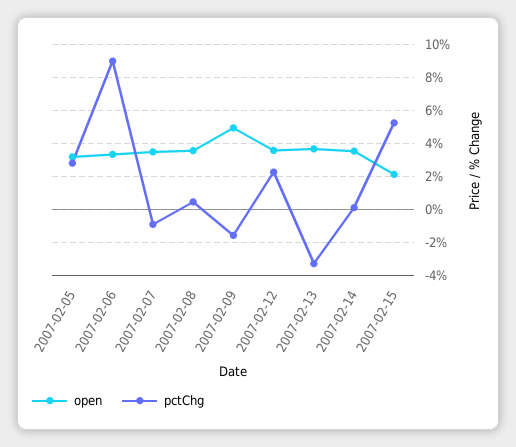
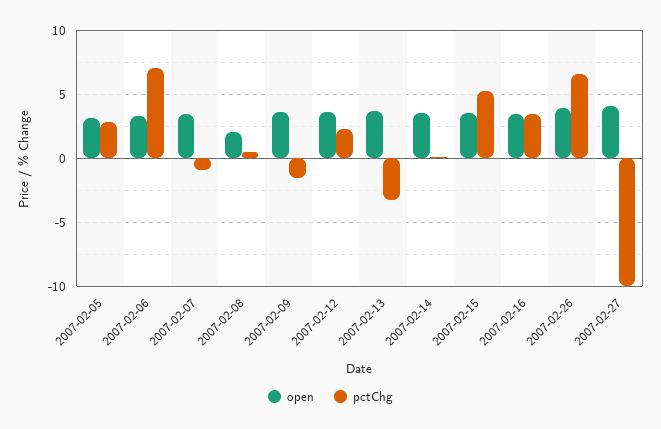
pctChg, 2007-02-06: 9 -> 7
open, 2007-02-08: 3.5 -> 2
open, 2007-02-09: 5 -> 3.5
open, 2007-02-15: 2 -> 3.5
open, 2007-02-16: none -> 3.5
pctChg, 2007-02-16: none -> 3.5
open, 2007-02-26: none -> 4
pctChg, 2007-02-26: none -> 6.5
open, 2007-02-27: none -> 4
pctChg, 2007-02-27: none -> -10

